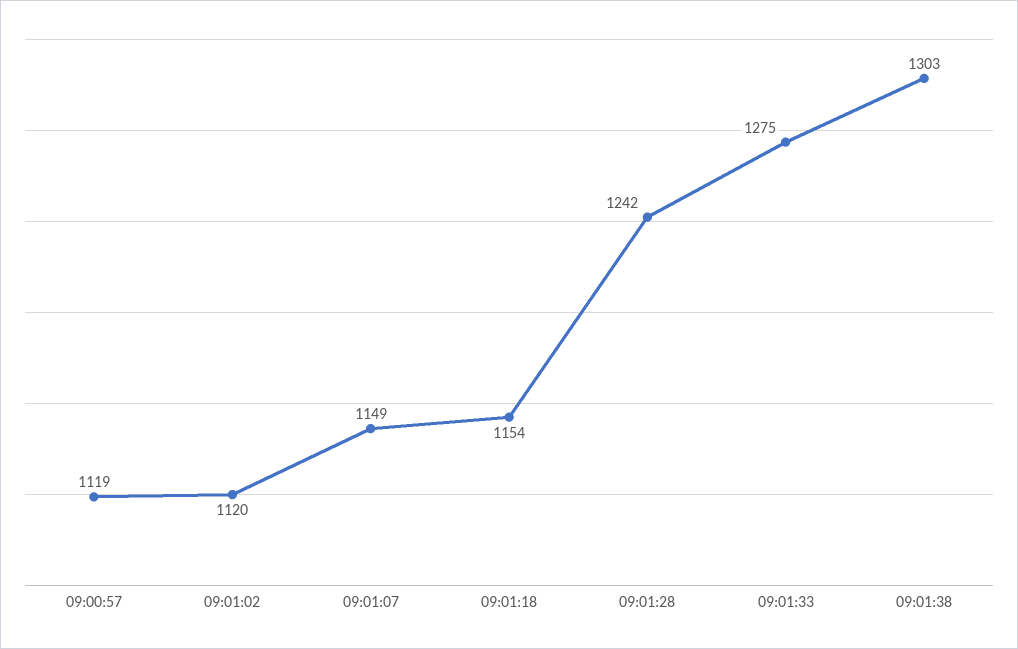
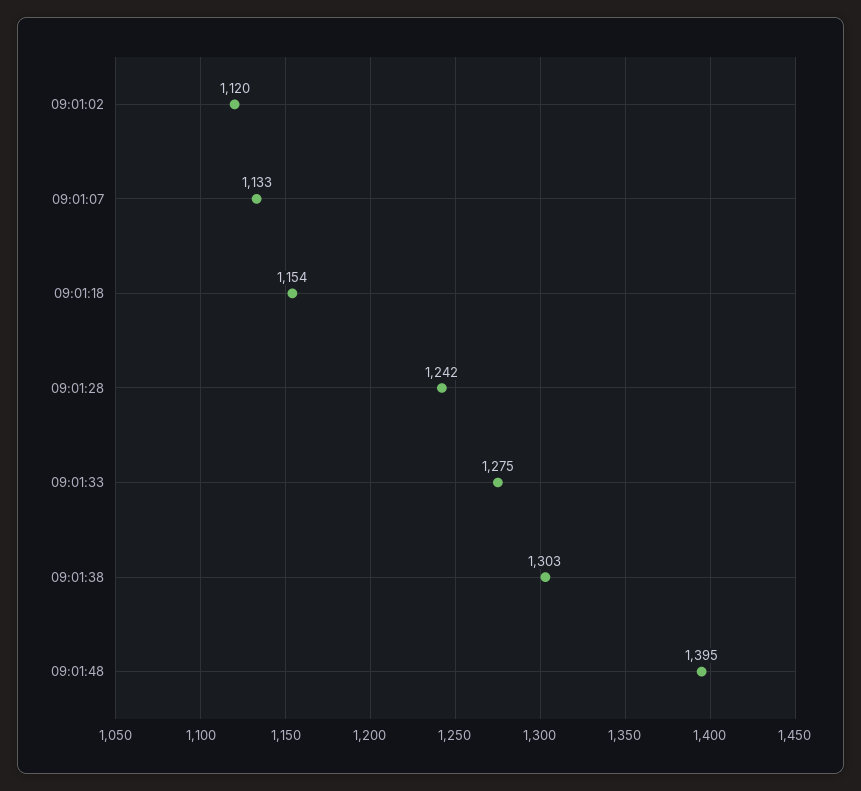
09:00:57: 1119 -> none
09:01:07: 1149 -> 1133
09:01:48: none -> 1395

